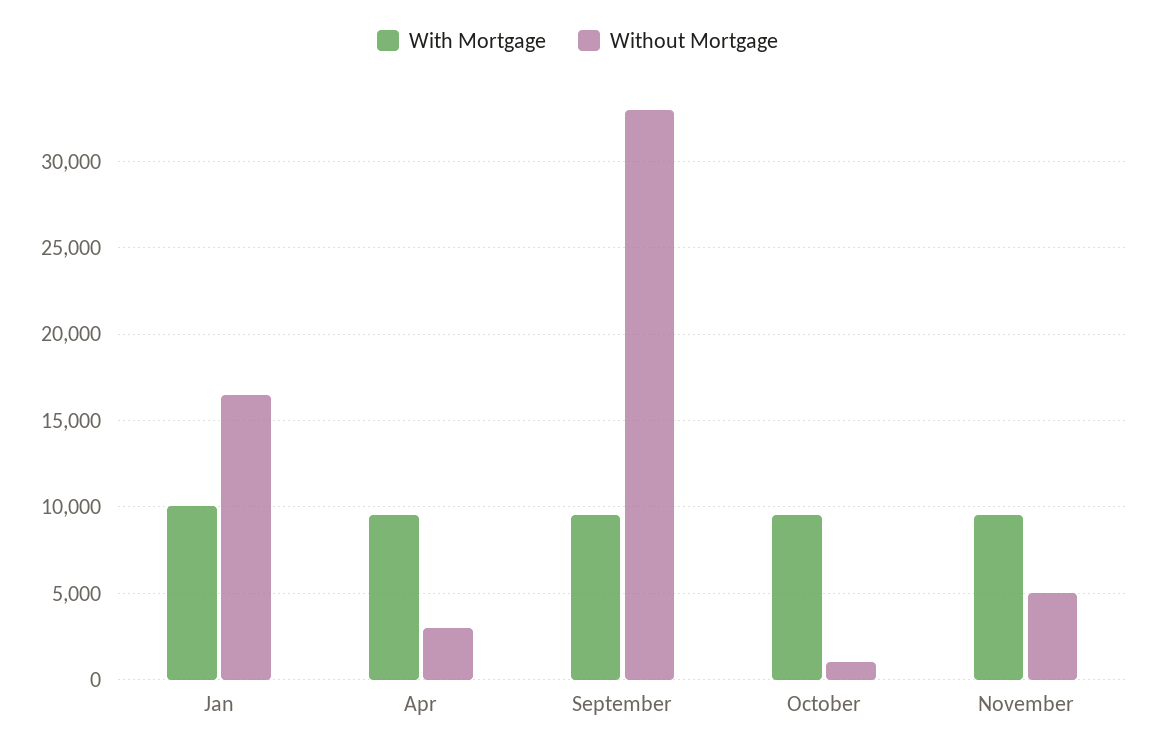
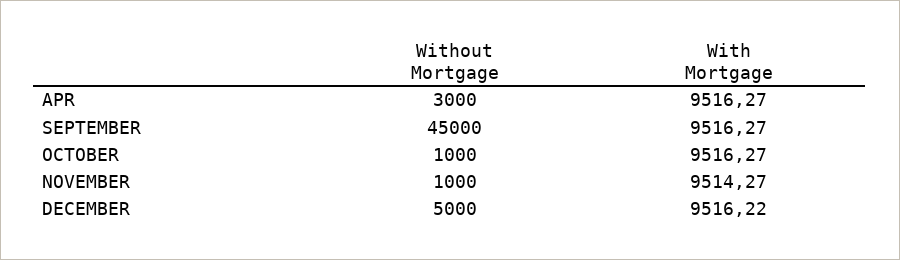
With Mortgage, Jan: 10000 -> none
Without Mortgage, Jan: 16500 -> none
Without Mortgage, September: 33000 -> 45000
Without Mortgage, November: 5000 -> 1000
Without Mortgage, DECEMBER: none -> 5000
With Mortgage, DECEMBER: none -> 9516.22

